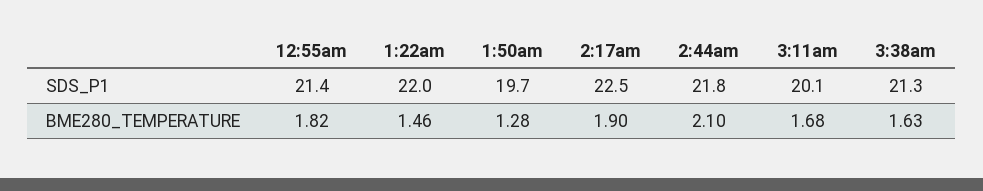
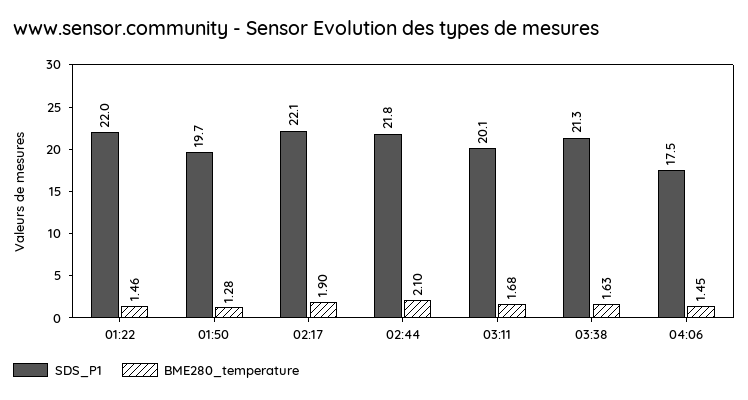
SDS_P1, 12:55am: 21.4 -> none
SDS_P1, 2:17am: 22.5 -> 22.1
BME280_TEMPERATURE, 12:55am: 1.82 -> none
SDS_P1, 04:06: none -> 17.5
BME280_TEMPERATURE, 04:06: none -> 1.45

